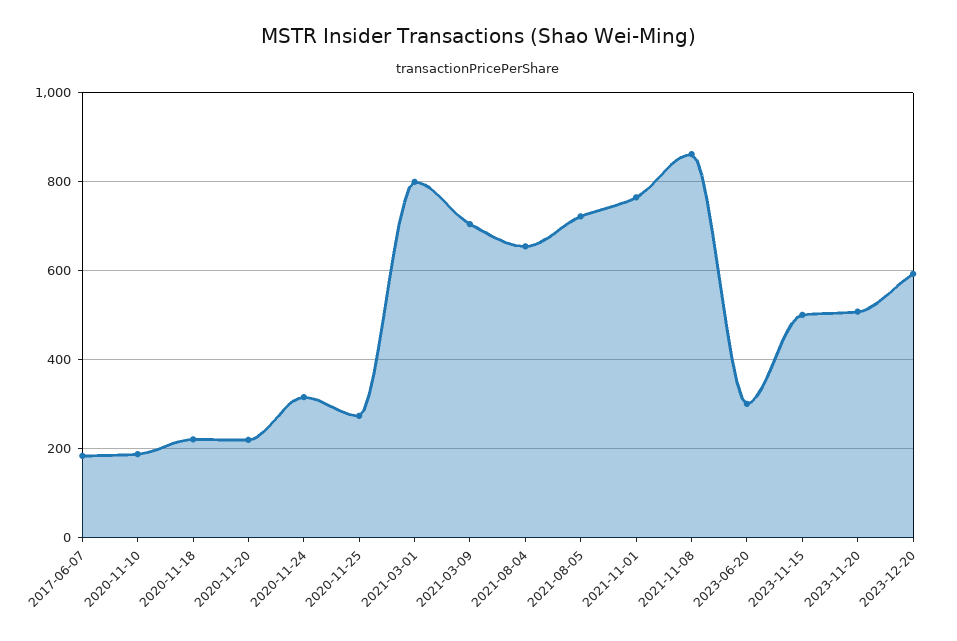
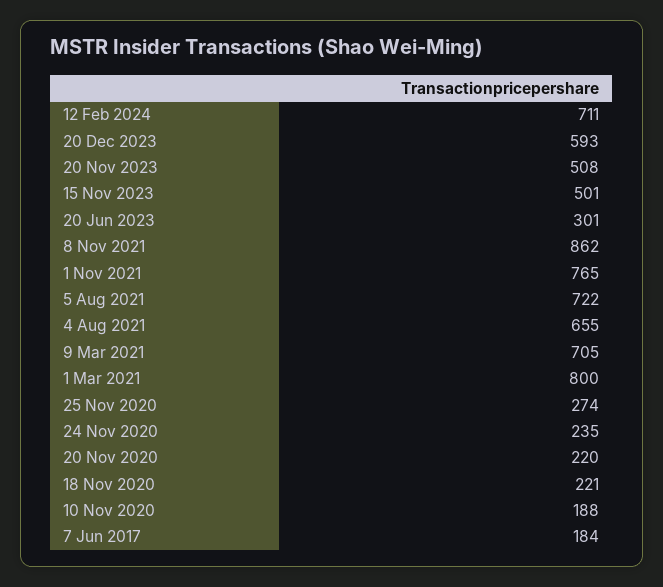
2020-11-24: 320 -> 235
12 Feb 2024: none -> 711

